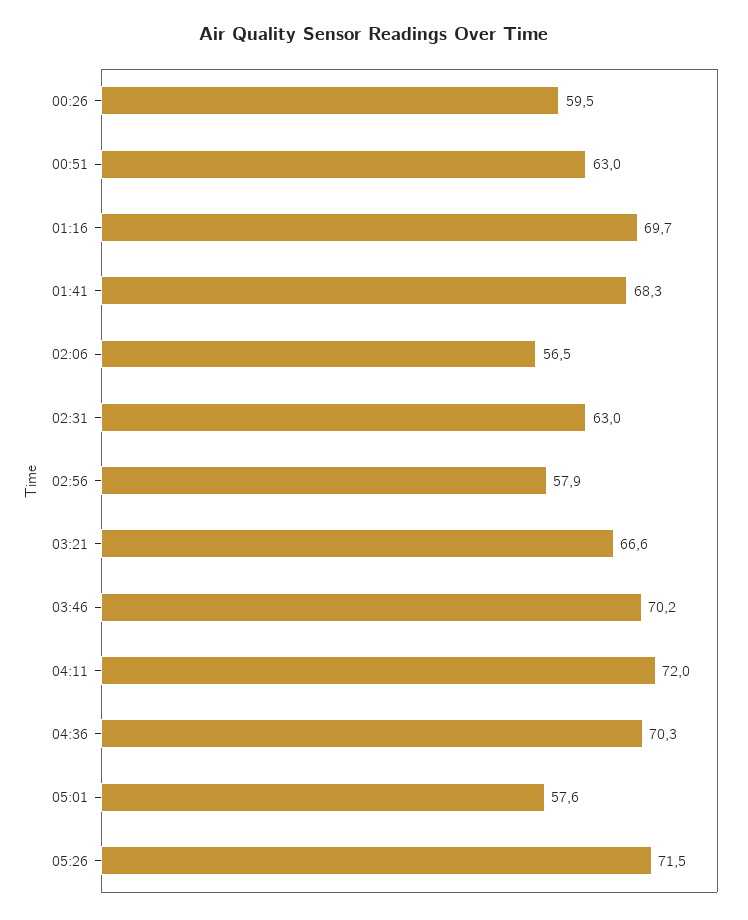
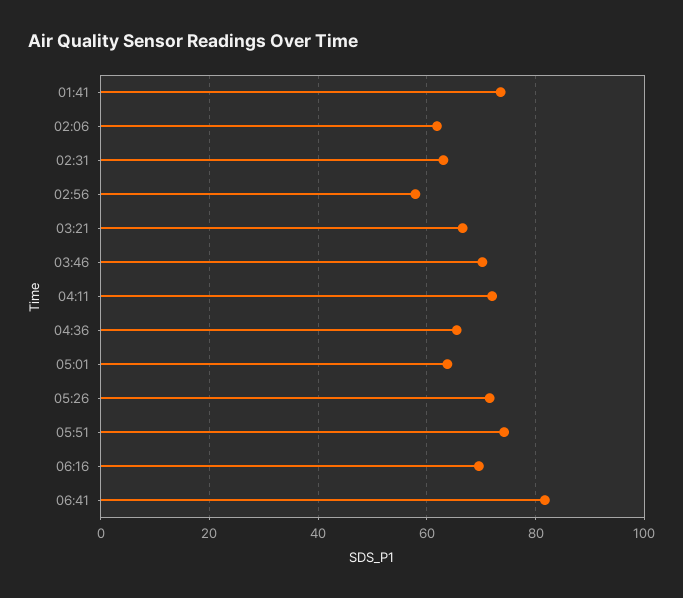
00:26: 59.5 -> none
00:51: 63 -> none
01:16: 69.7 -> none
01:41: 68.3 -> 74
02:06: 56.5 -> 62
04:36: 70.3 -> 66
05:01: 57.6 -> 64
05:51: none -> 74
06:16: none -> 70
06:41: none -> 82

